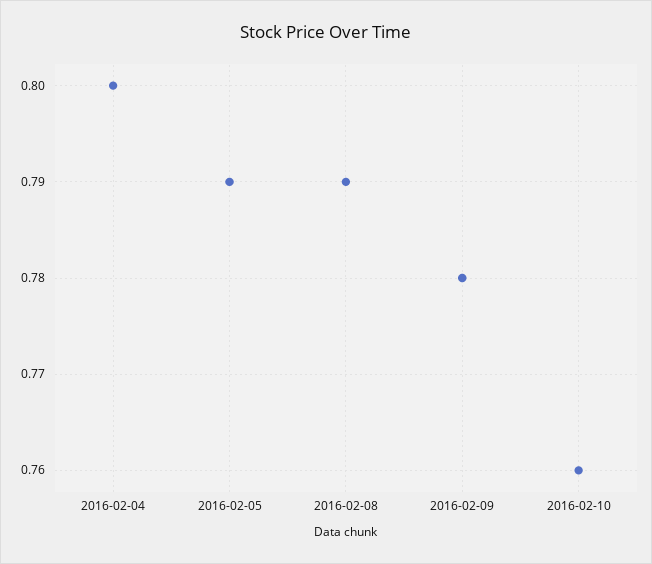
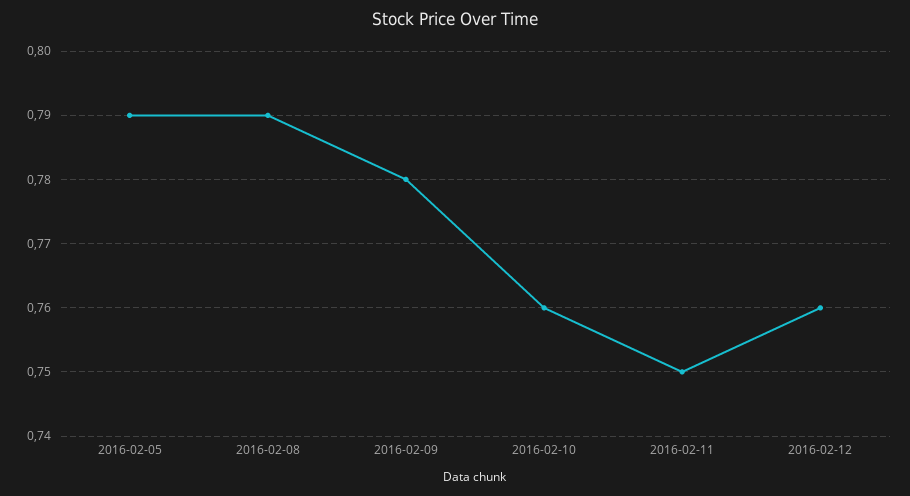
2016-02-04: 0.8 -> none
2016-02-11: none -> 0.75
2016-02-12: none -> 0.76

